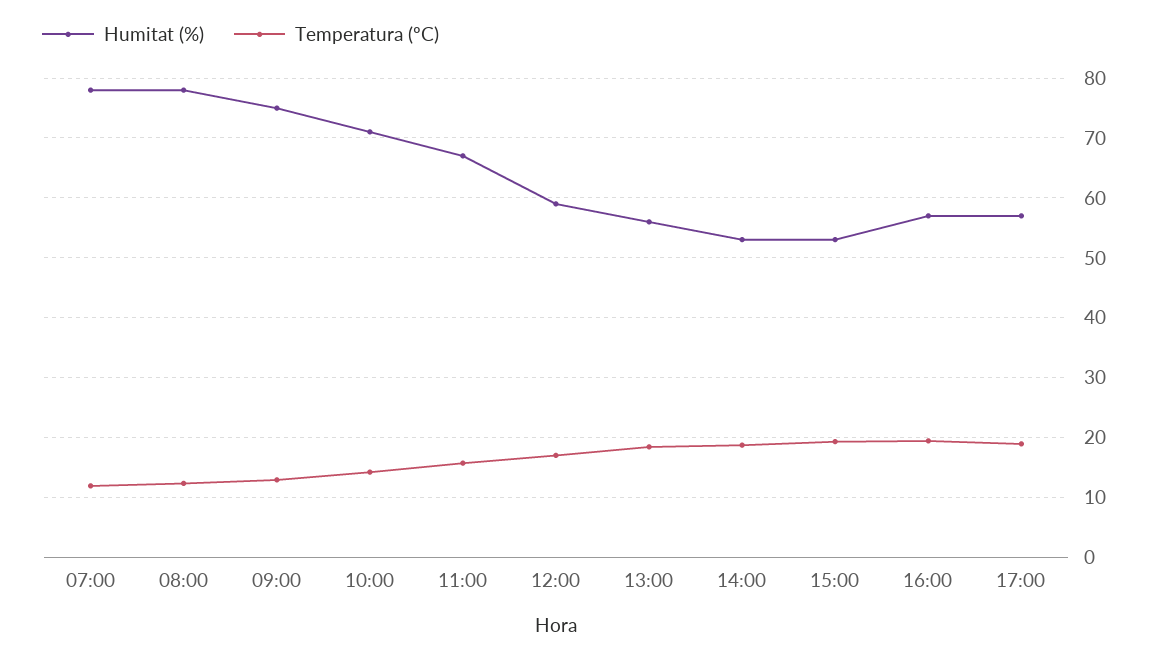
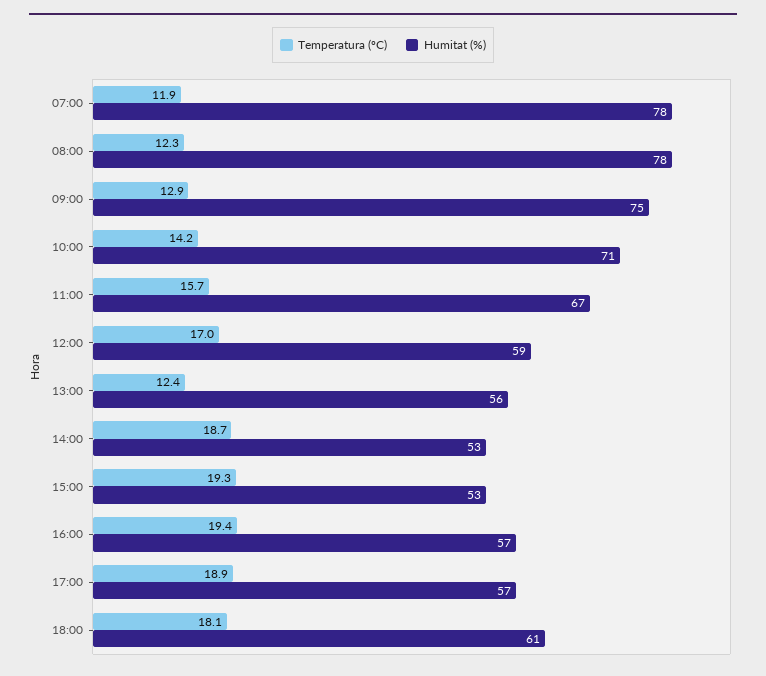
Temperatura (ºC), 13:00: 18 -> 12.4
Temperatura (ºC), 18:00: none -> 18.1
Humitat (%), 18:00: none -> 61

